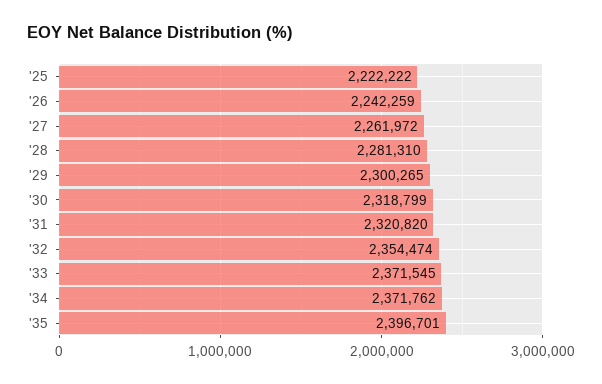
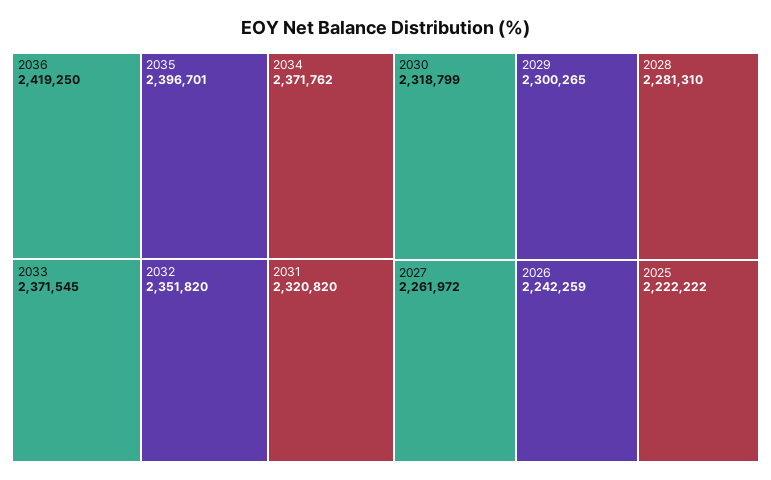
'32: 2354474 -> 2351820
2036: none -> 2419250

